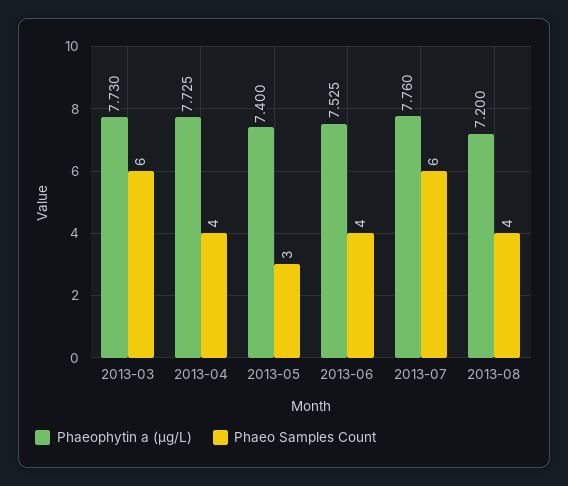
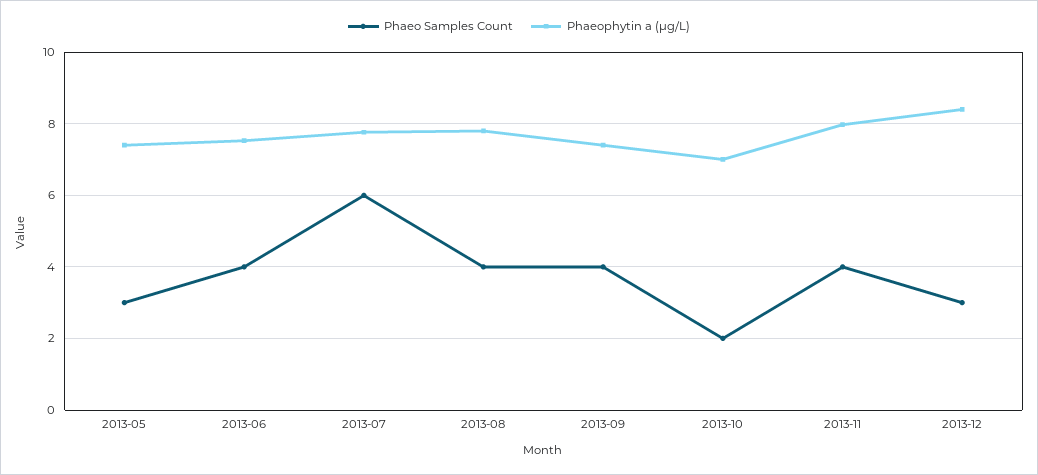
Phaeophytin a (µg/L), 2013-03: 7.73 -> none
Phaeo Samples Count, 2013-03: 6 -> none
Phaeophytin a (µg/L), 2013-04: 7.725 -> none
Phaeo Samples Count, 2013-04: 4 -> none
Phaeophytin a (µg/L), 2013-08: 7.2 -> 7.8
Phaeo Samples Count, 2013-09: none -> 4
Phaeophytin a (µg/L), 2013-09: none -> 7.4
Phaeo Samples Count, 2013-10: none -> 2
Phaeophytin a (µg/L), 2013-10: none -> 7
Phaeo Samples Count, 2013-11: none -> 4
Phaeophytin a (µg/L), 2013-11: none -> 8
Phaeo Samples Count, 2013-12: none -> 3
Phaeophytin a (µg/L), 2013-12: none -> 8.4

